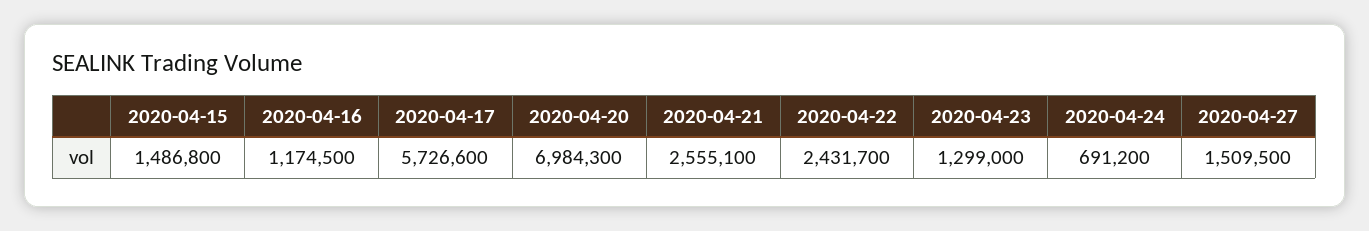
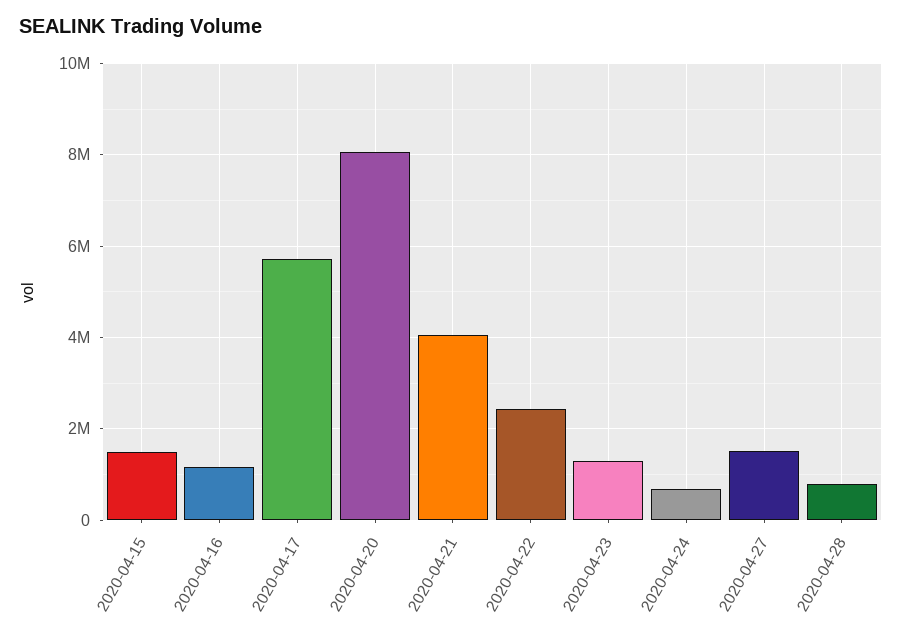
2020-04-20: 6984300 -> 8000000
2020-04-21: 2555100 -> 4000000
2020-04-28: none -> 800000

